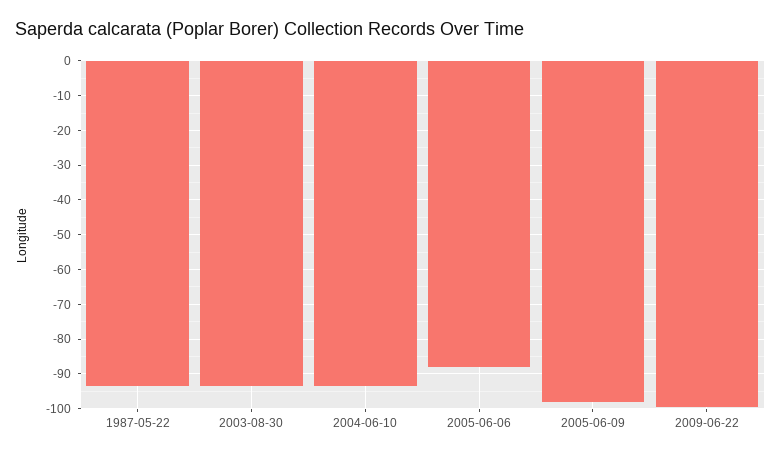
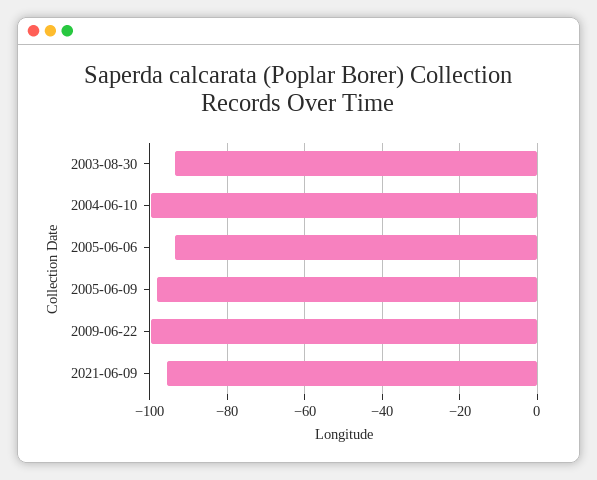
1987-05-22: -94 -> none
2004-06-10: -94 -> -100
2005-06-06: -88 -> -94
2021-06-09: none -> -96

